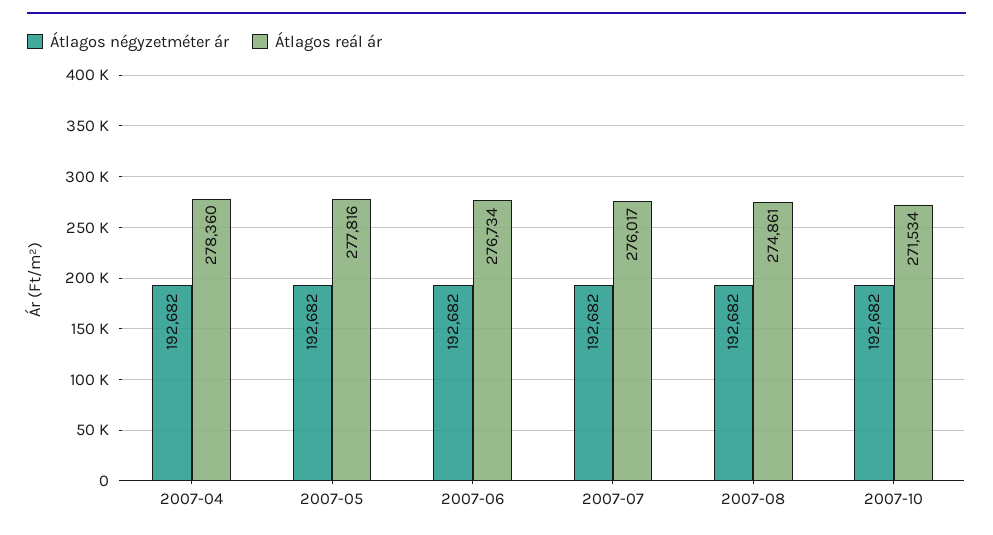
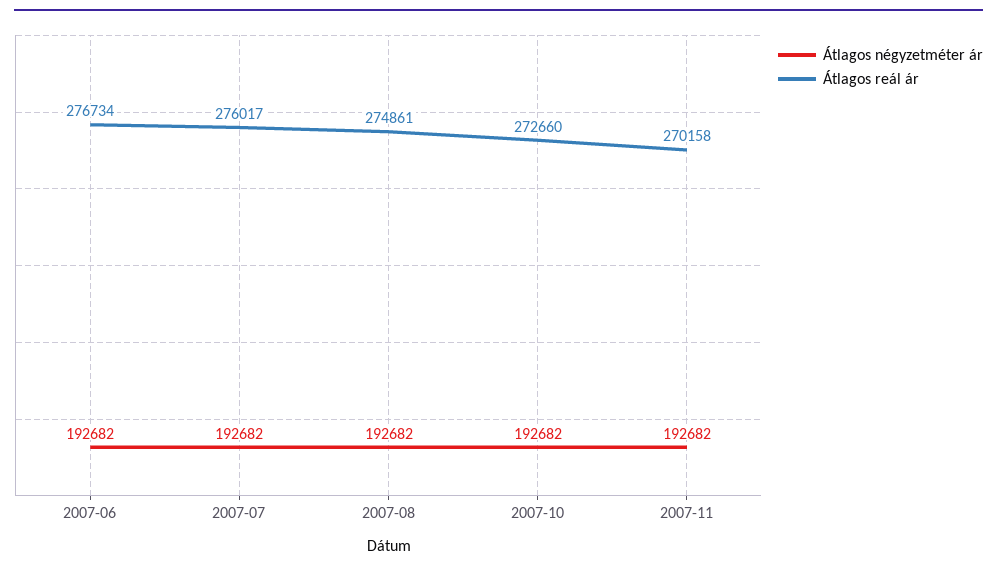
Átlagos négyzetméter ár, 2007-04: 192682 -> none
Átlagos reál ár, 2007-04: 278360 -> none
Átlagos négyzetméter ár, 2007-05: 192682 -> none
Átlagos reál ár, 2007-05: 277816 -> none
Átlagos reál ár, 2007-10: 271534 -> 272660
Átlagos négyzetméter ár, 2007-11: none -> 192682
Átlagos reál ár, 2007-11: none -> 270158

